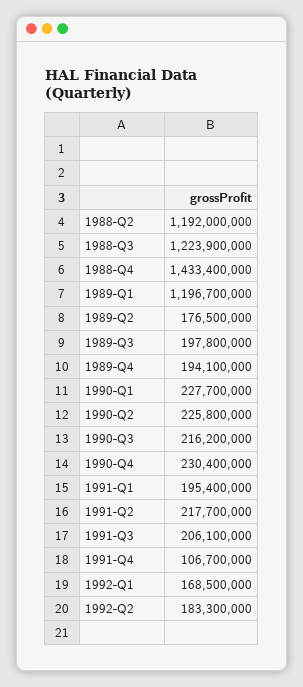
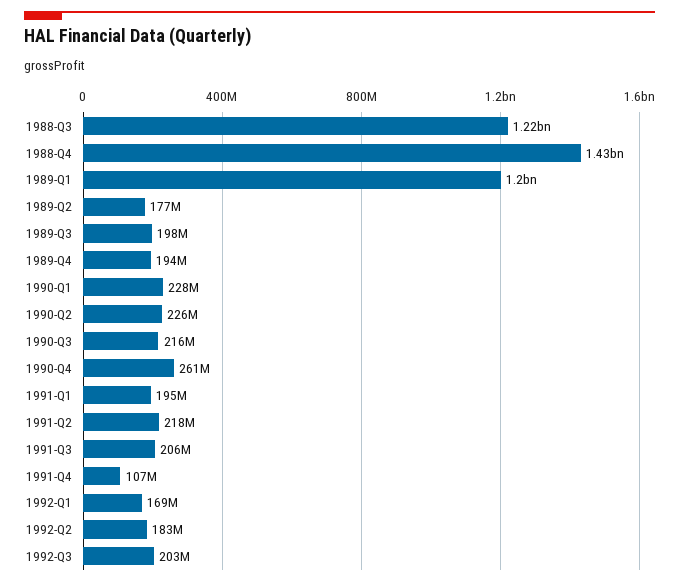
1988-Q2: 1192000000 -> none
1990-Q4: 230400000 -> 261000000
1992-Q3: none -> 203000000

